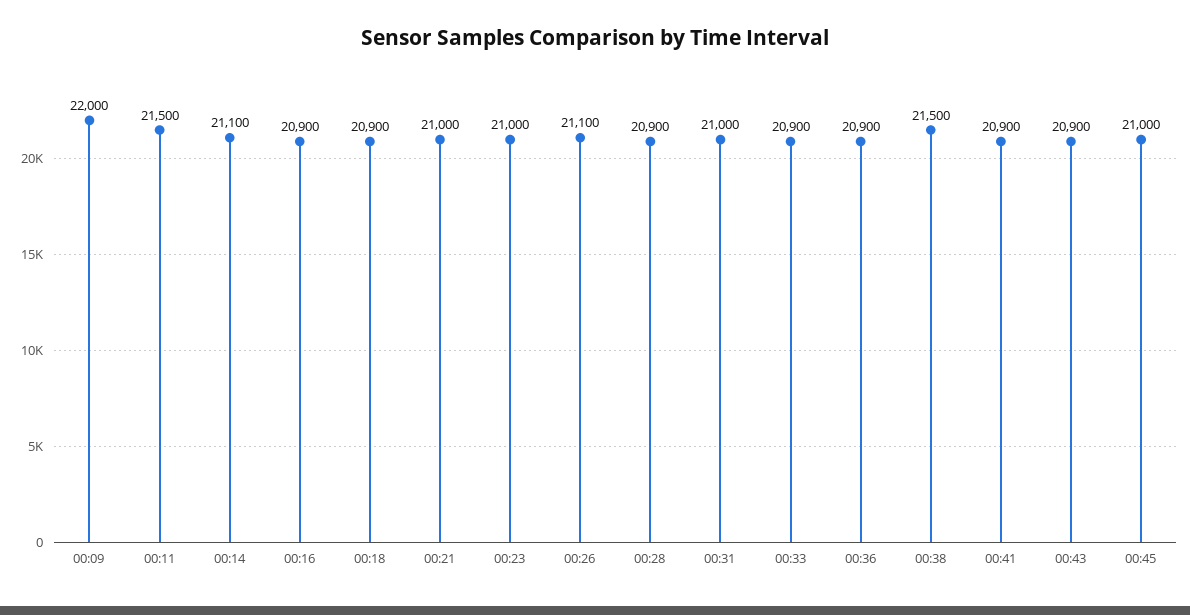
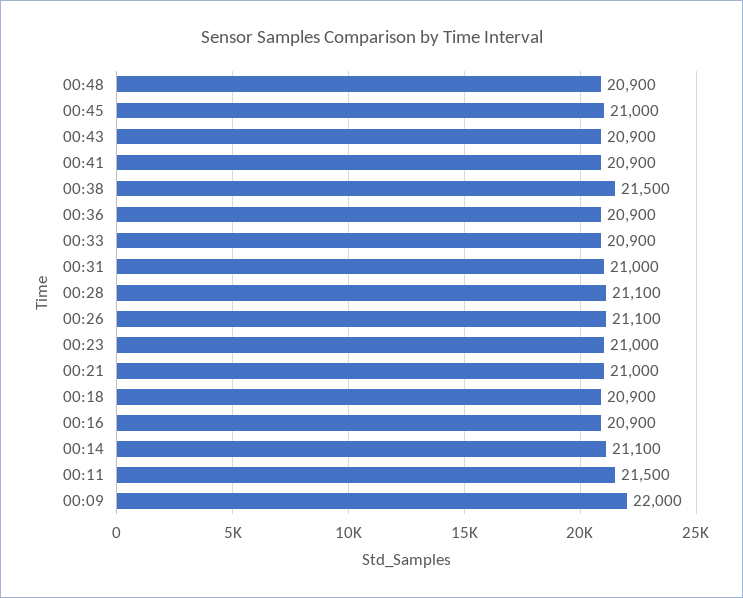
00:28: 20900 -> 21100
00:48: none -> 20900

